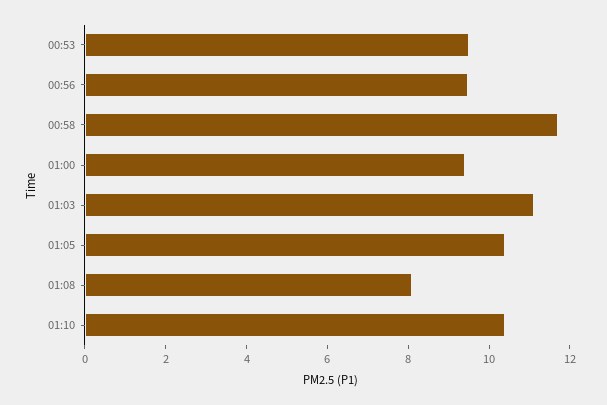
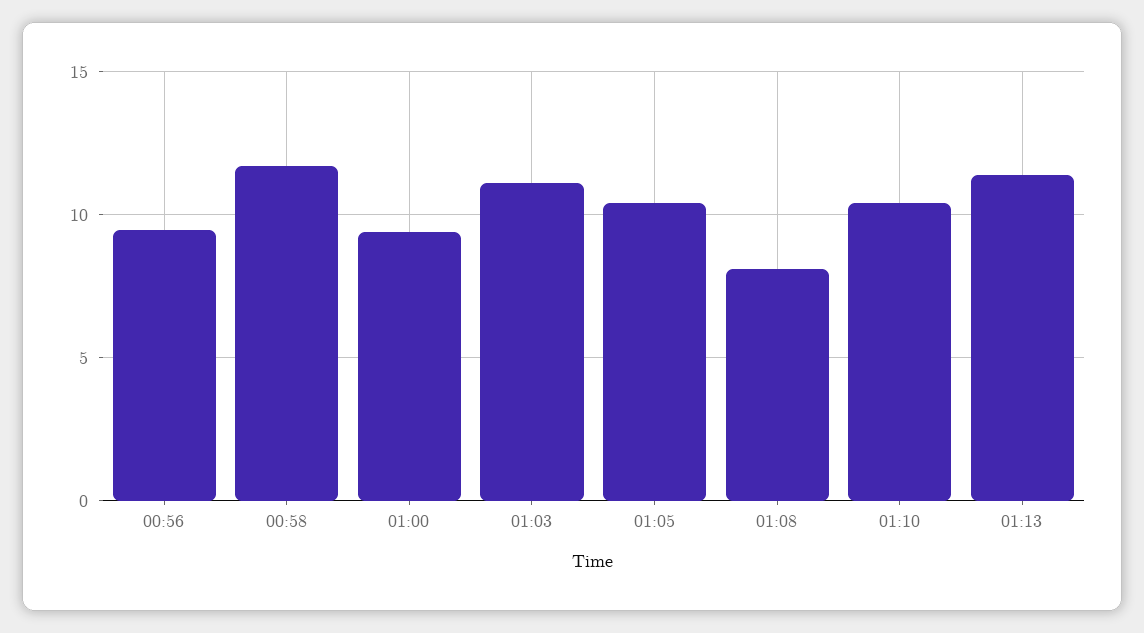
00:53: 9.5 -> none
01:13: none -> 11.5

